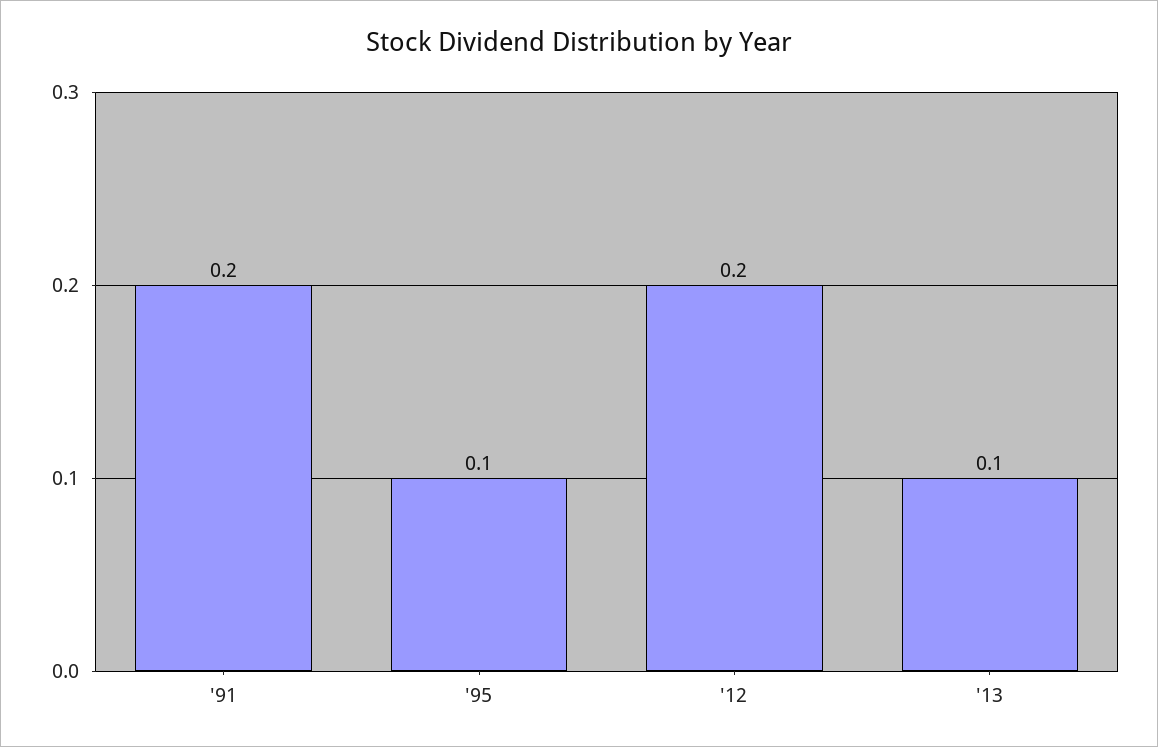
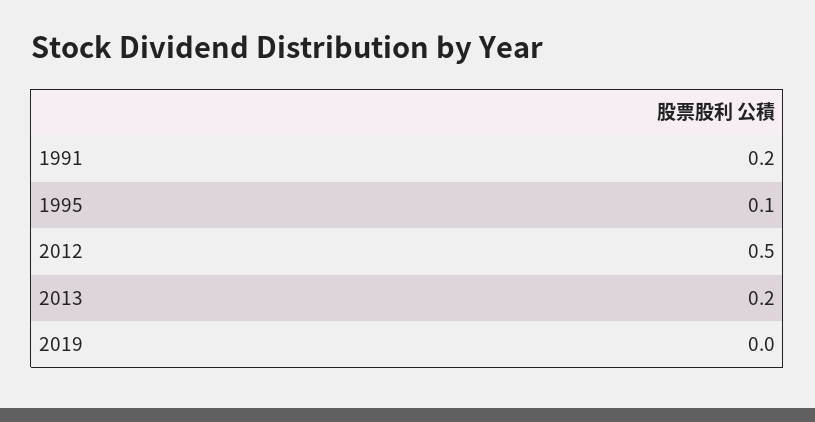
'12: 0.2 -> 0.5
'13: 0.1 -> 0.2
2019: none -> 0

